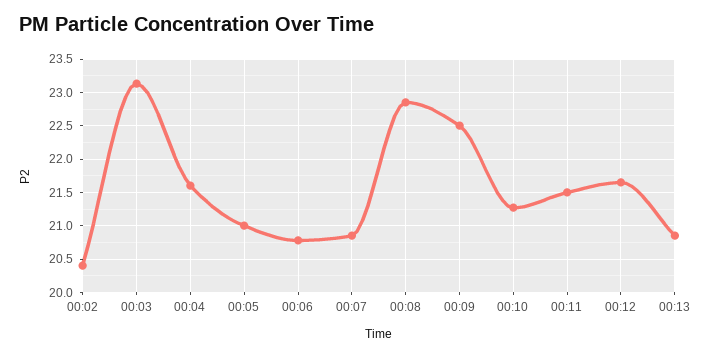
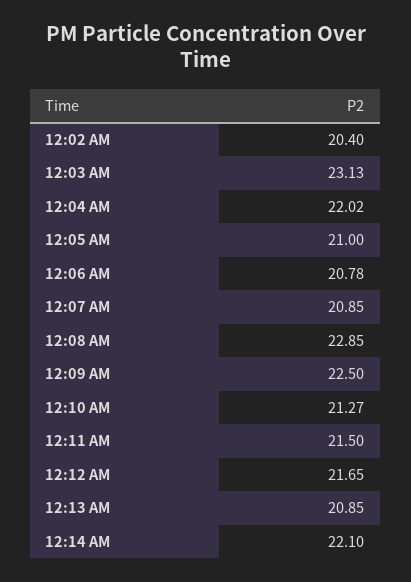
00:04: 21.6 -> 22.02
12:14 AM: none -> 22.1

